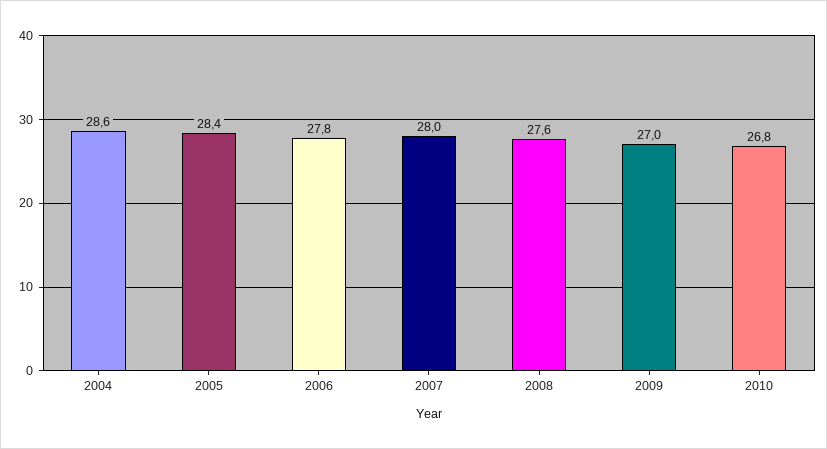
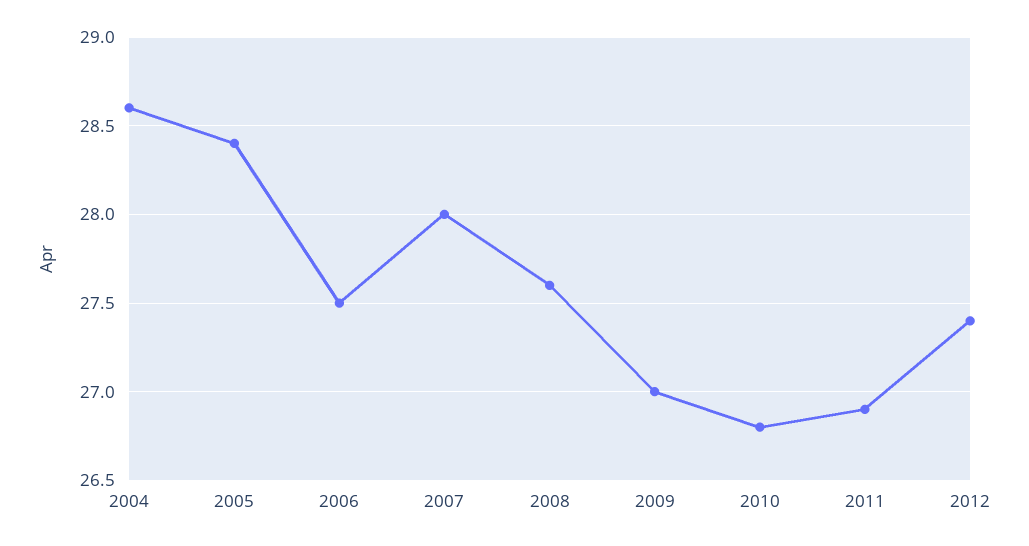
2006: 27.8 -> 27.5
2011: none -> 26.9
2012: none -> 27.4

